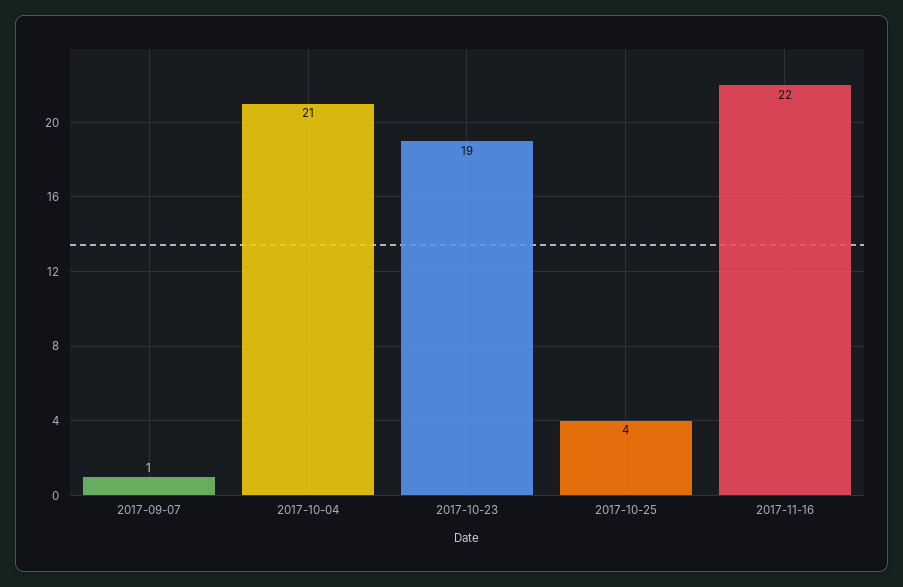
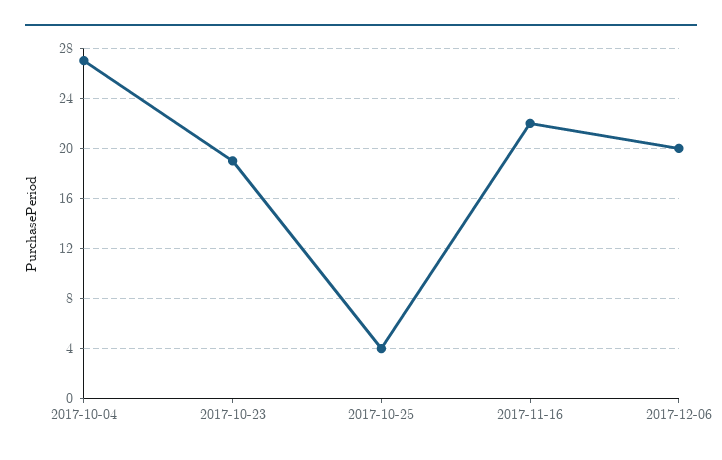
2017-09-07: 1 -> none
2017-10-04: 21 -> 27
2017-12-06: none -> 20

